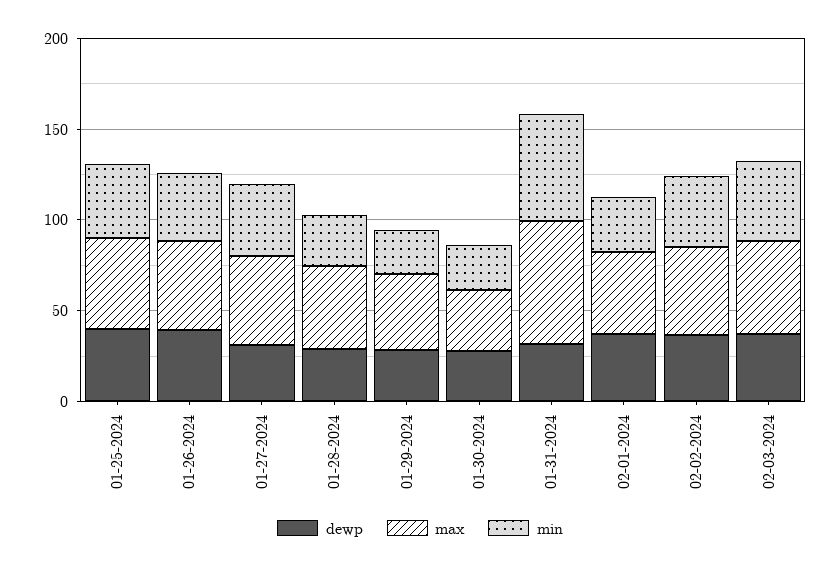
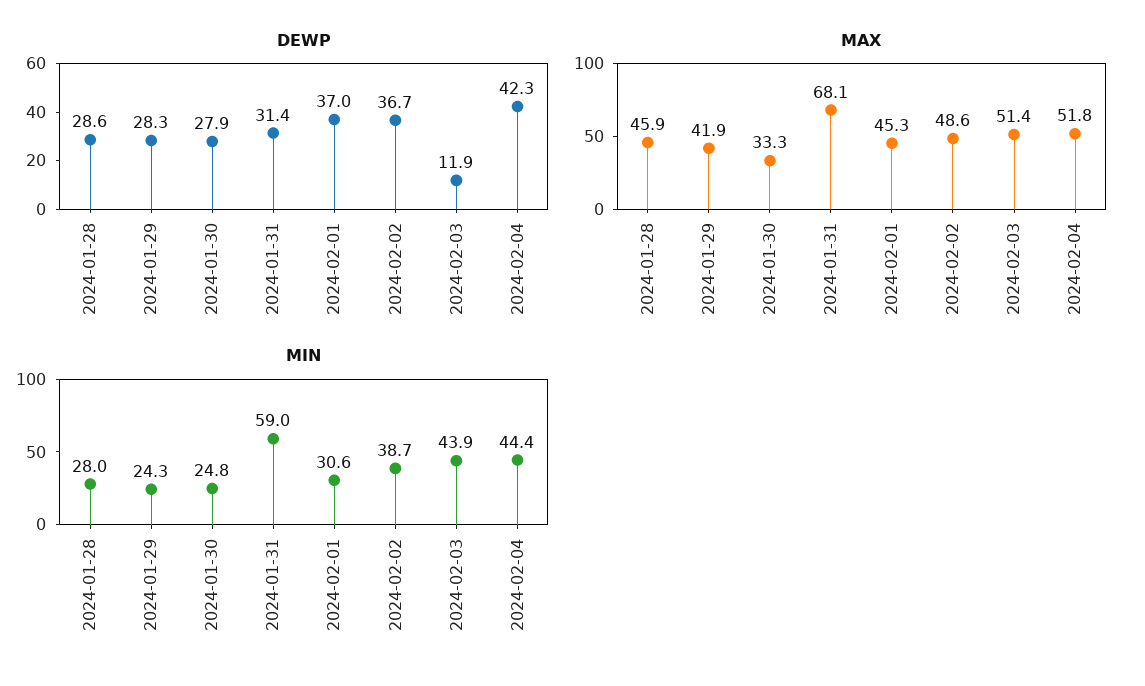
dewp, 01-25-2024: 40 -> none
max, 01-25-2024: 50 -> none
min, 01-25-2024: 40 -> none
dewp, 01-26-2024: 40 -> none
max, 01-26-2024: 50 -> none
min, 01-26-2024: 40 -> none
dewp, 01-27-2024: 30 -> none
max, 01-27-2024: 50 -> none
min, 01-27-2024: 40 -> none
dewp, 02-03-2024: 40 -> 11.9
dewp, 2024-02-04: none -> 42.3
max, 2024-02-04: none -> 51.8
min, 2024-02-04: none -> 44.4

